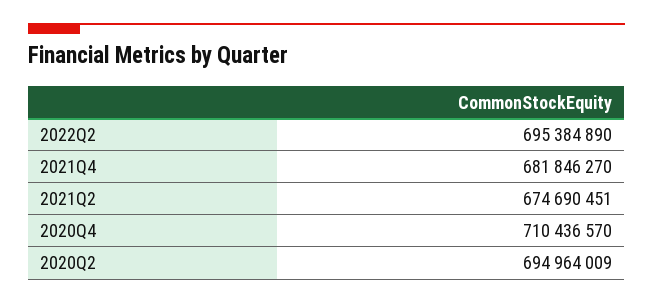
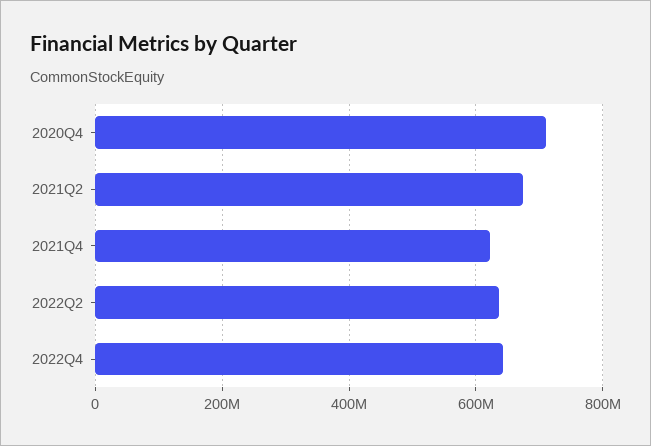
2022Q2: 695384890 -> 640000000
2021Q4: 681846270 -> 620000000
2020Q2: 694964009 -> none
2022Q4: none -> 640000000

